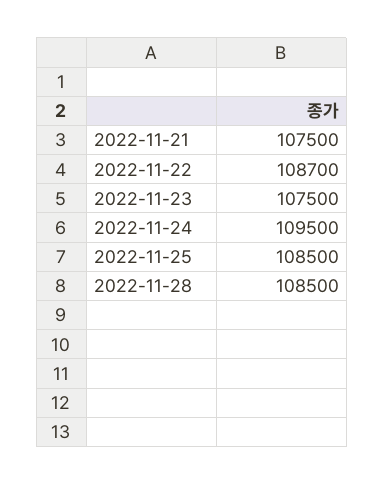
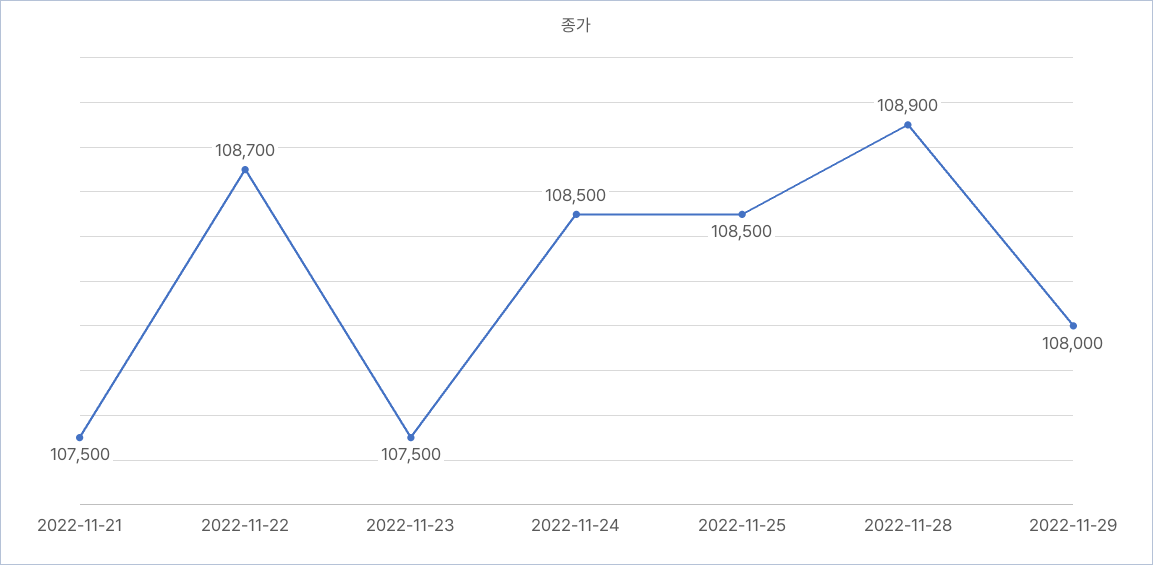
2022-11-24: 109500 -> 108500
2022-11-28: 108500 -> 108900
2022-11-29: none -> 108000

